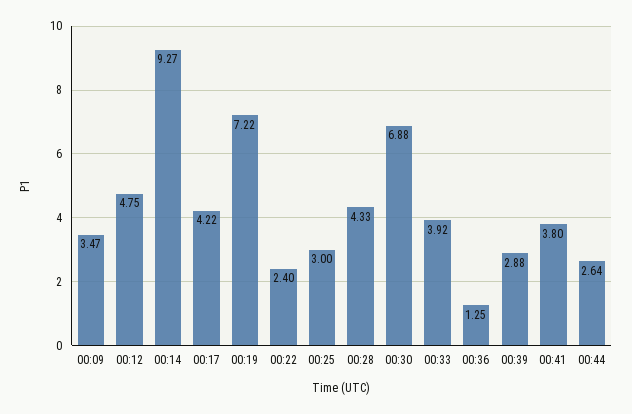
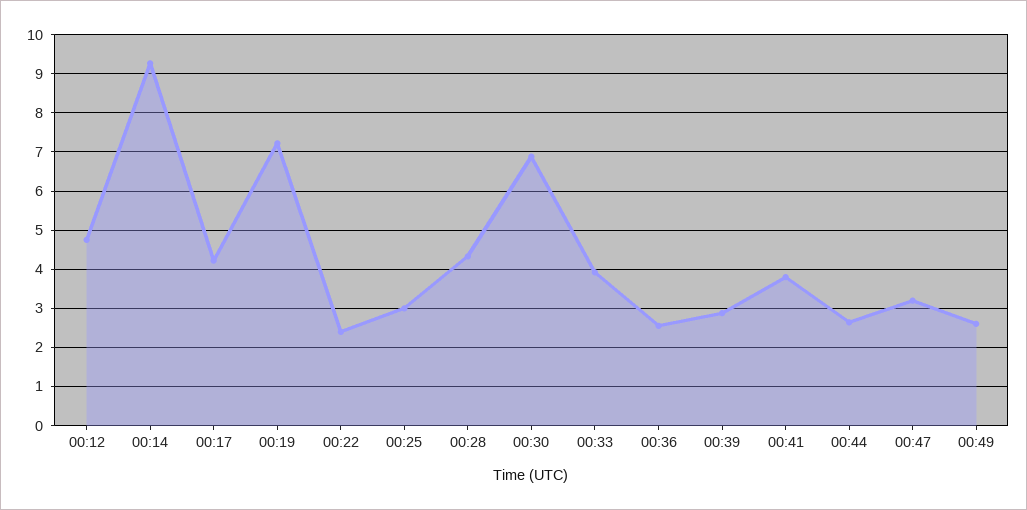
00:09: 3.47 -> none
00:36: 1.25 -> 2.6
00:47: none -> 3.2
00:49: none -> 2.6

